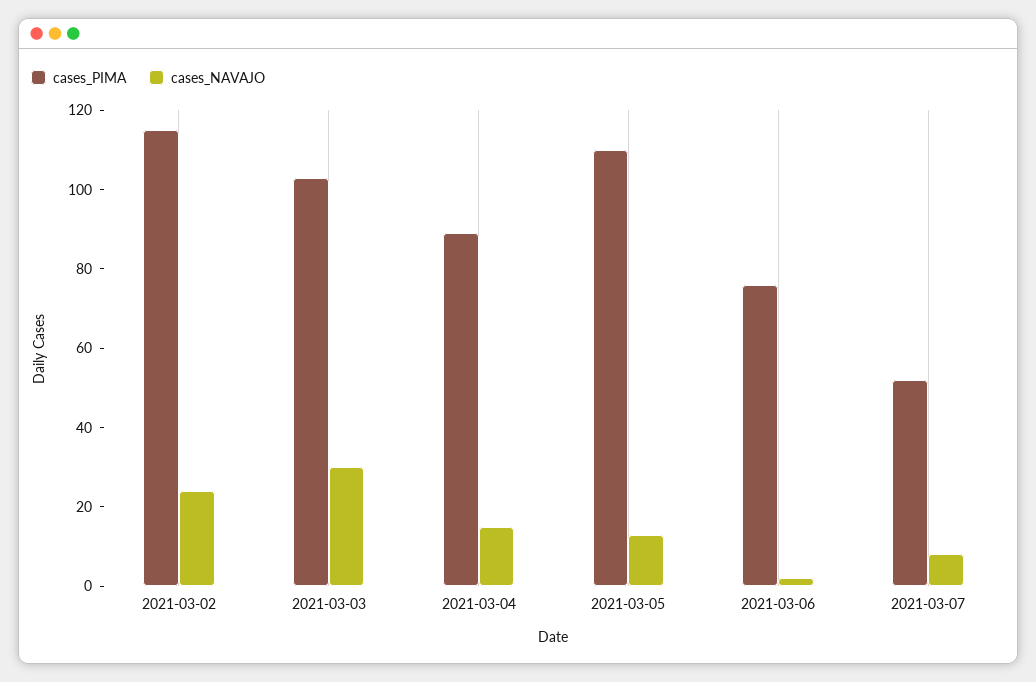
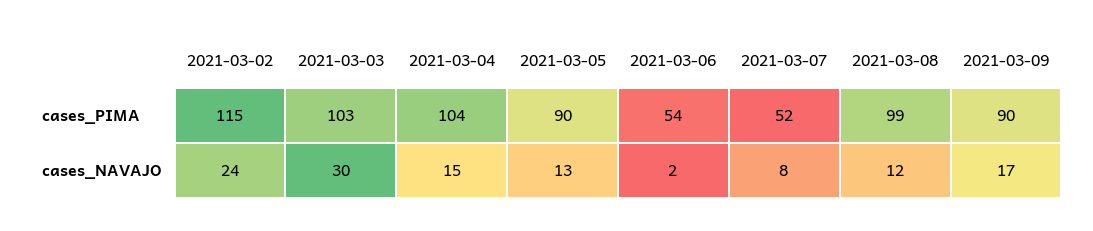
cases_PIMA, 2021-03-04: 90 -> 104
cases_PIMA, 2021-03-05: 110 -> 90
cases_PIMA, 2021-03-06: 75 -> 54
cases_PIMA, 2021-03-08: none -> 99
cases_PIMA, 2021-03-09: none -> 90
cases_NAVAJO, 2021-03-08: none -> 12
cases_NAVAJO, 2021-03-09: none -> 17

